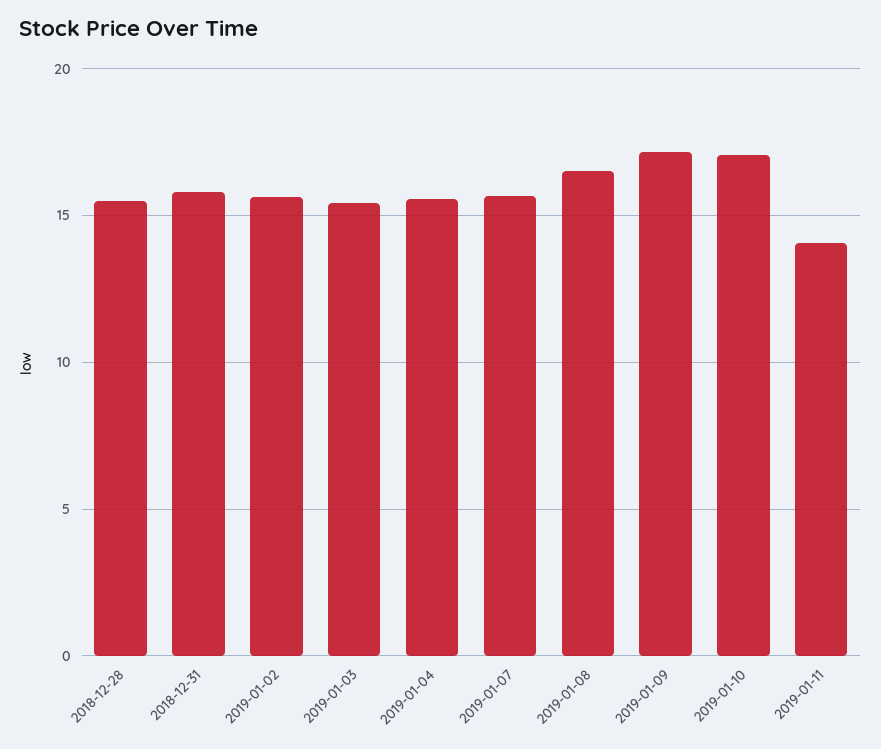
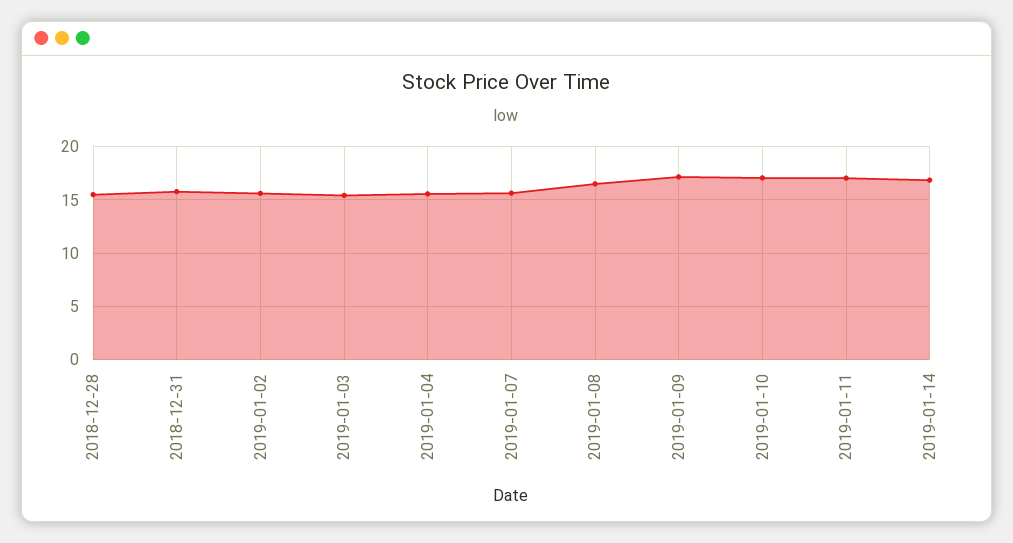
2019-01-11: 14 -> 17
2019-01-14: none -> 17

